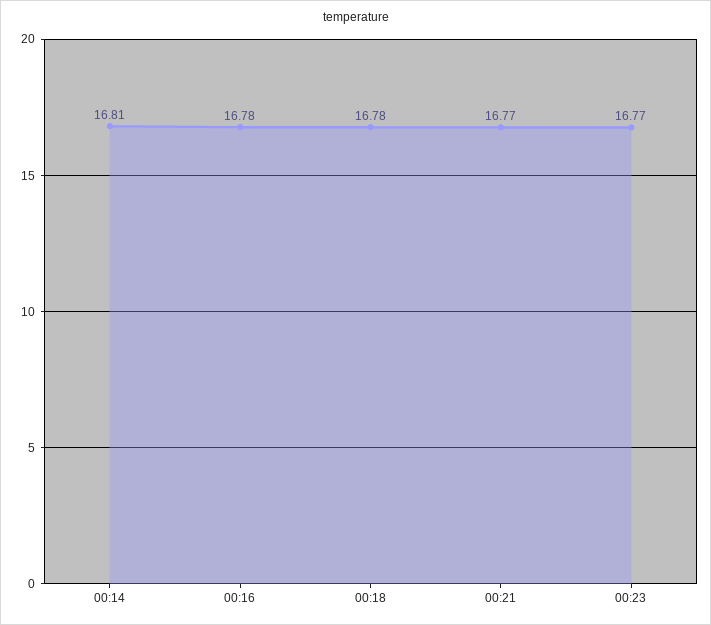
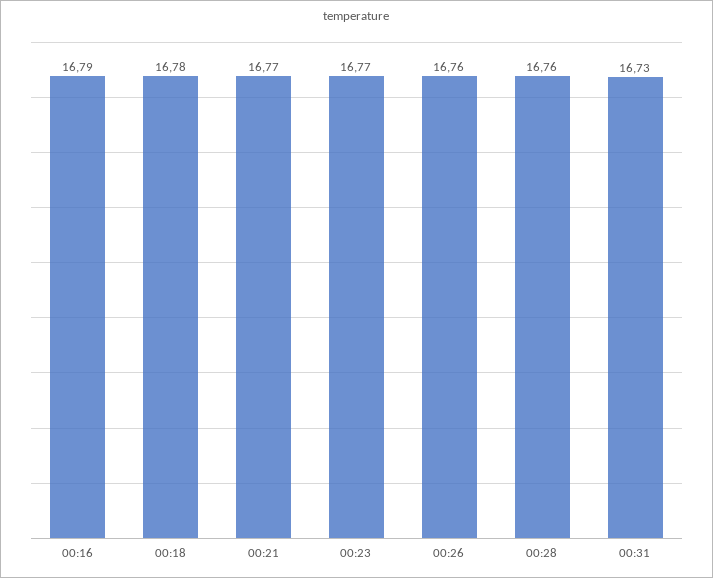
00:14: 16.81 -> none
00:16: 16.78 -> 16.79
00:26: none -> 16.76
00:28: none -> 16.76
00:31: none -> 16.73

